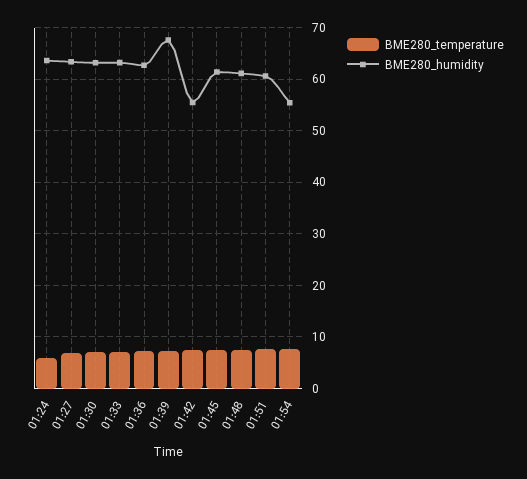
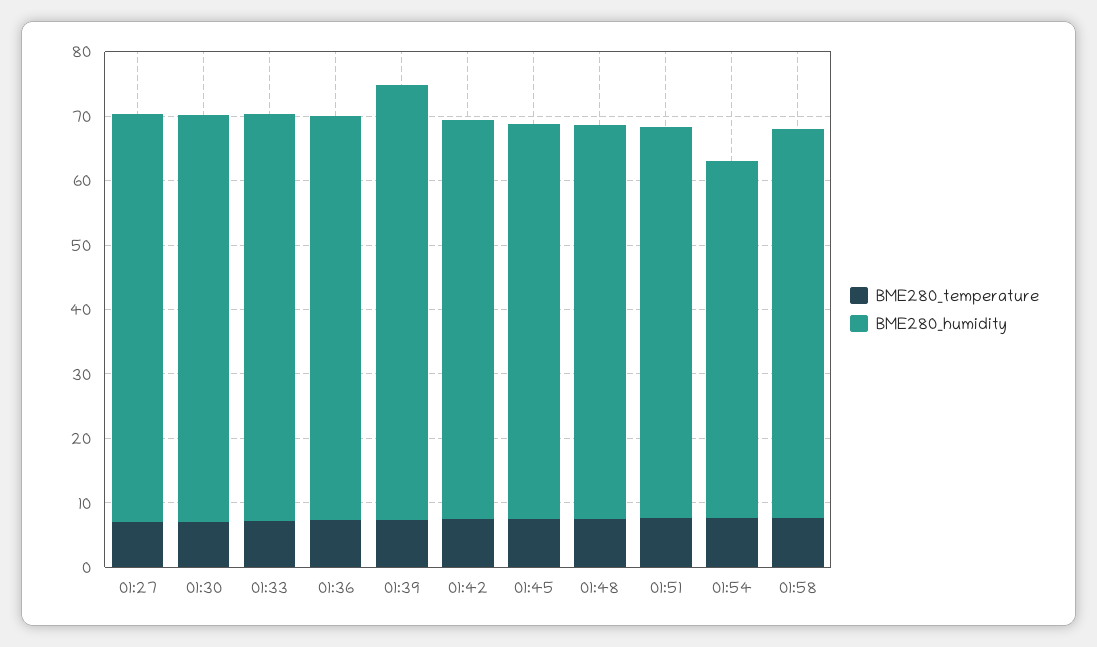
BME280_temperature, 01:24: 6 -> none
BME280_humidity, 01:24: 64 -> none
BME280_humidity, 01:42: 56 -> 62
BME280_temperature, 01:58: none -> 8
BME280_humidity, 01:58: none -> 60

